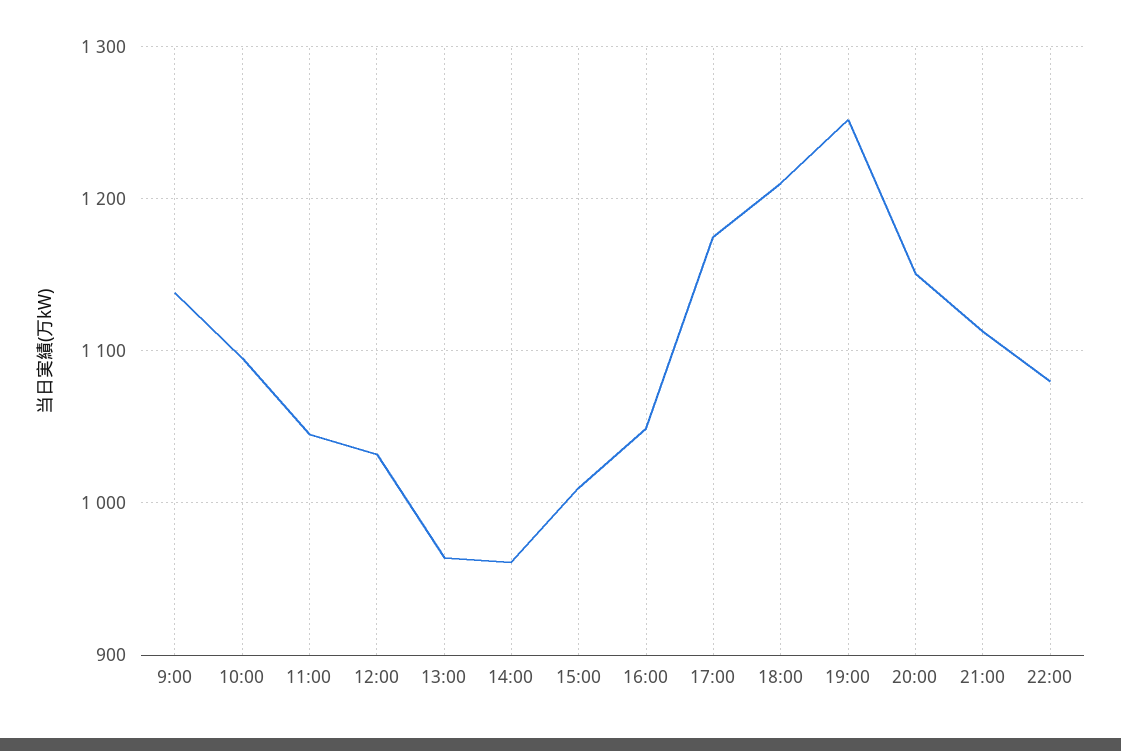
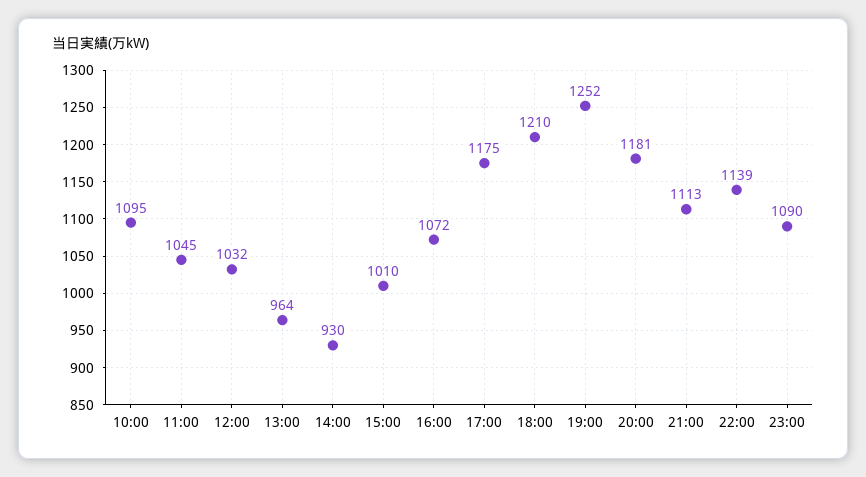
9:00: 1140 -> none
14:00: 960 -> 930
16:00: 1050 -> 1072
20:00: 1150 -> 1181
22:00: 1080 -> 1139
23:00: none -> 1090

